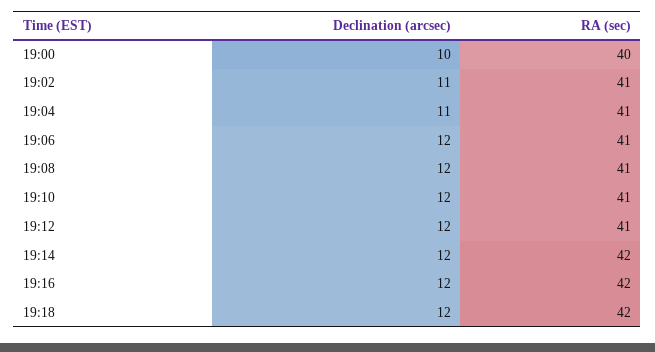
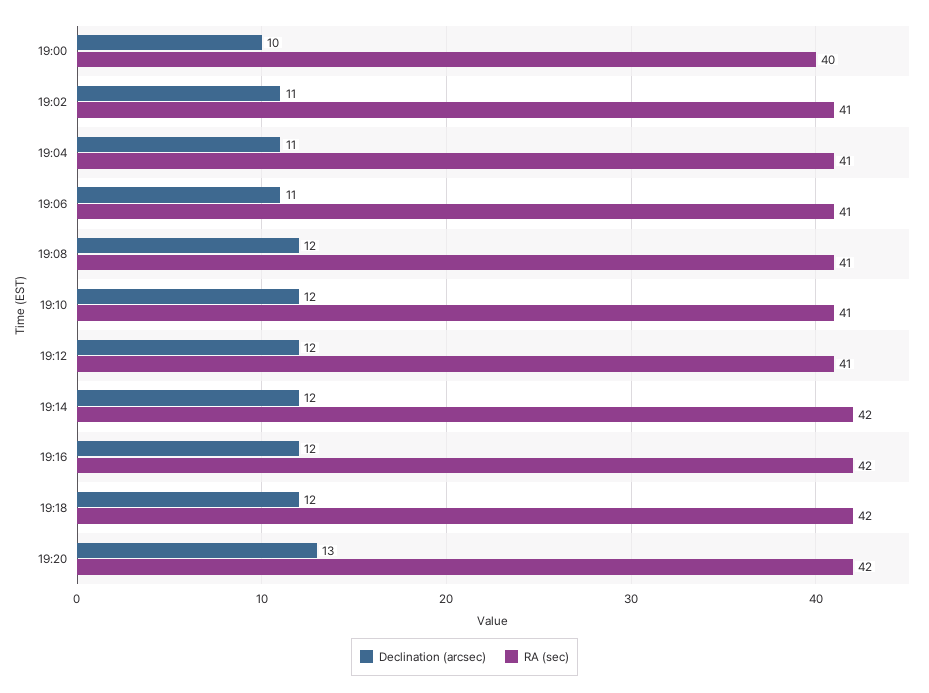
Declination (arcsec), 19:06: 12 -> 11
Declination (arcsec), 19:20: none -> 13
RA (sec), 19:20: none -> 42

